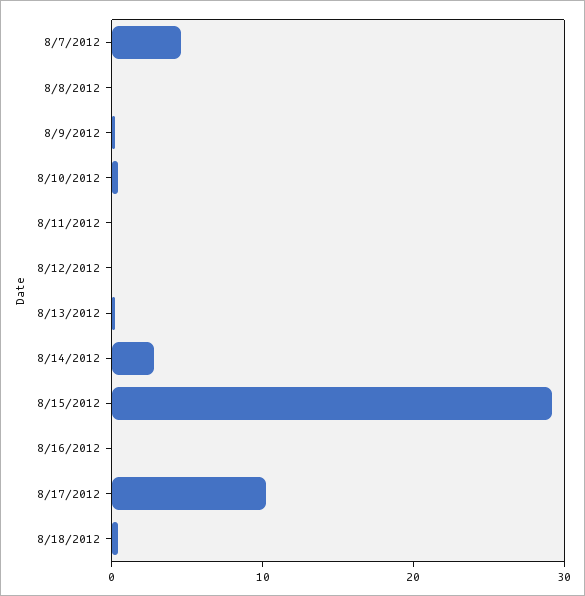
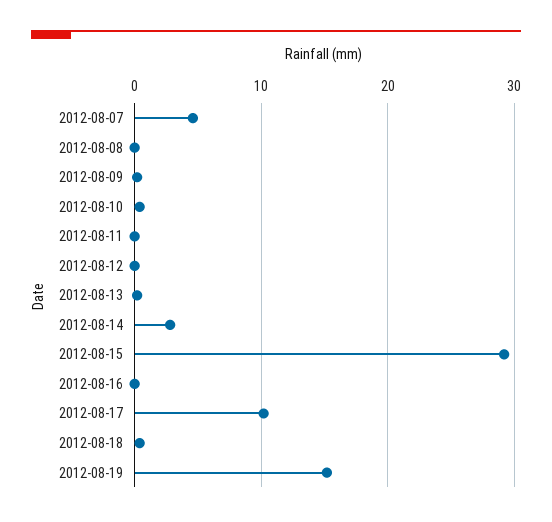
2012-08-19: none -> 15

